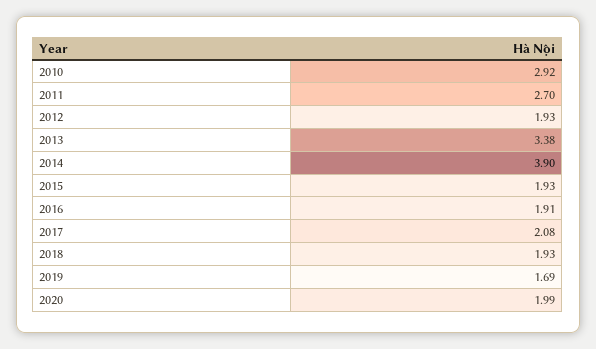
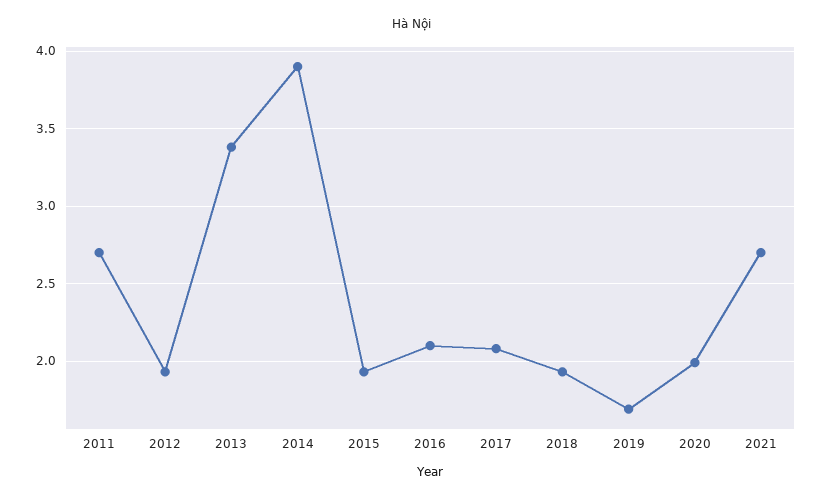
2010: 2.92 -> none
2016: 1.91 -> 2.1
2021: none -> 2.7

